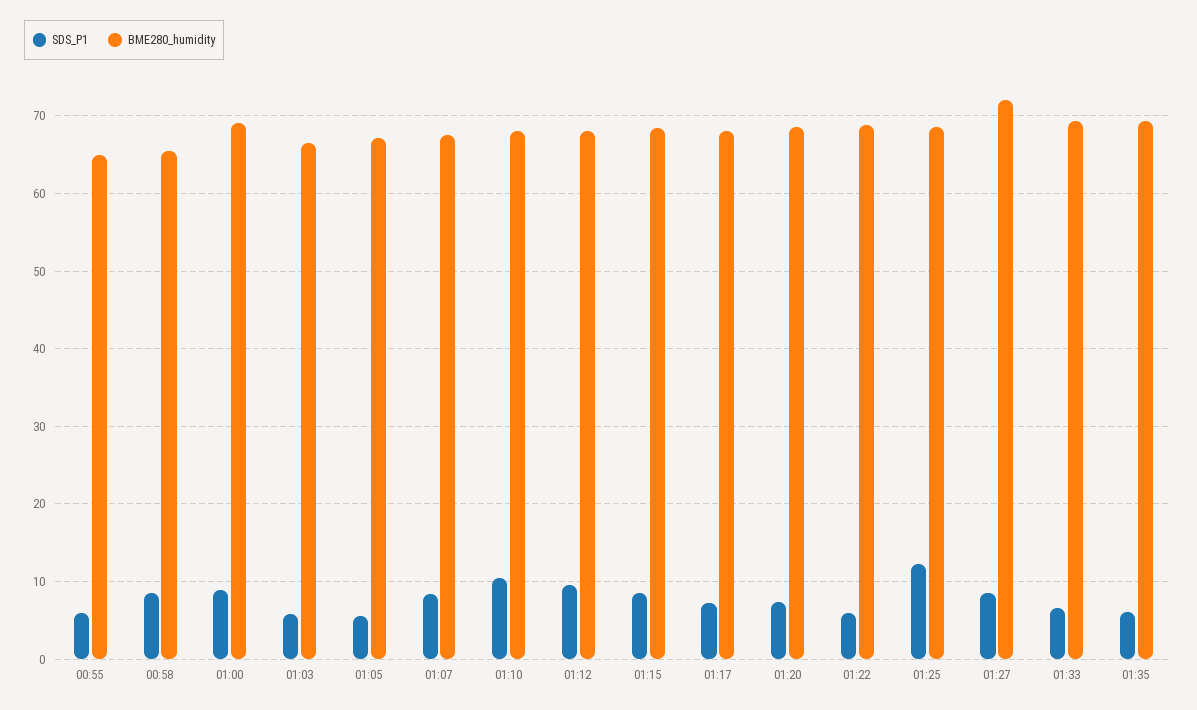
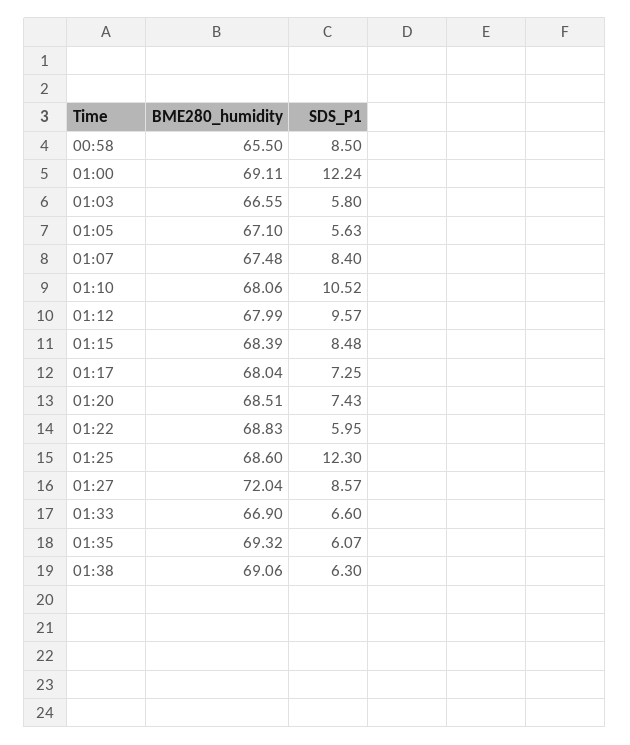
SDS_P1, 00:55: 6 -> none
BME280_humidity, 00:55: 65 -> none
SDS_P1, 01:00: 9 -> 12.24
BME280_humidity, 01:33: 69 -> 66.9
BME280_humidity, 01:38: none -> 69.06
SDS_P1, 01:38: none -> 6.3

